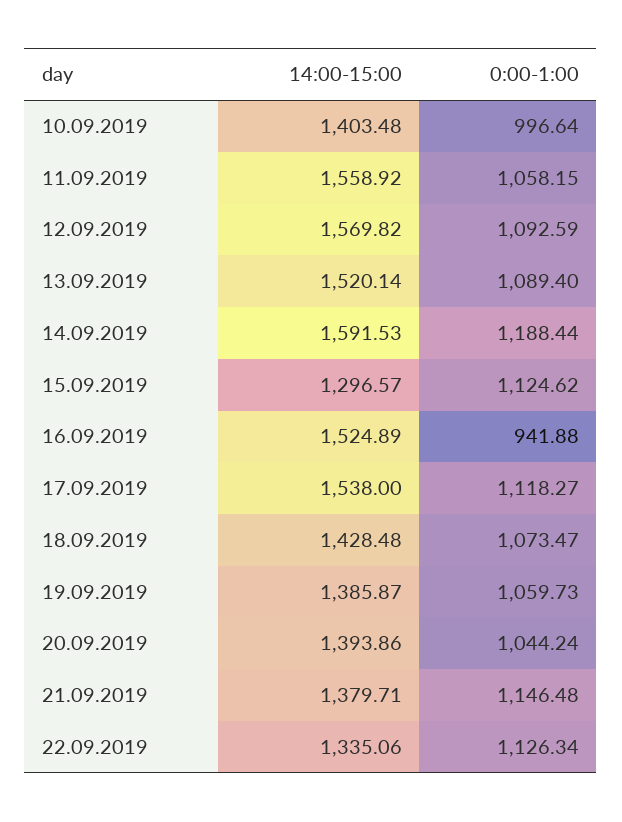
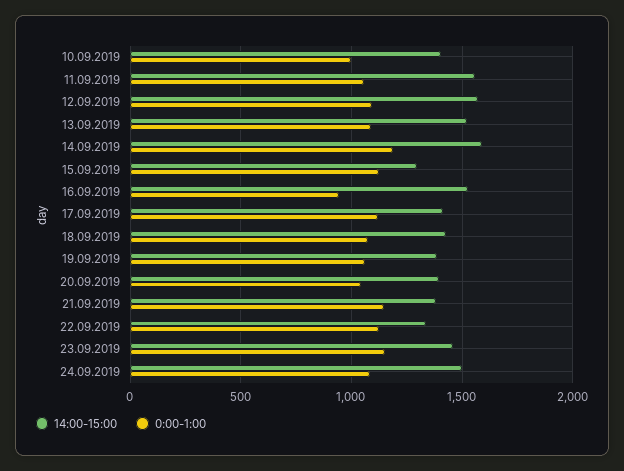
14:00-15:00, 17.09.2019: 1538 -> 1400
14:00-15:00, 23.09.2019: none -> 1450
0:00-1:00, 23.09.2019: none -> 1150
14:00-15:00, 24.09.2019: none -> 1500
0:00-1:00, 24.09.2019: none -> 1100

